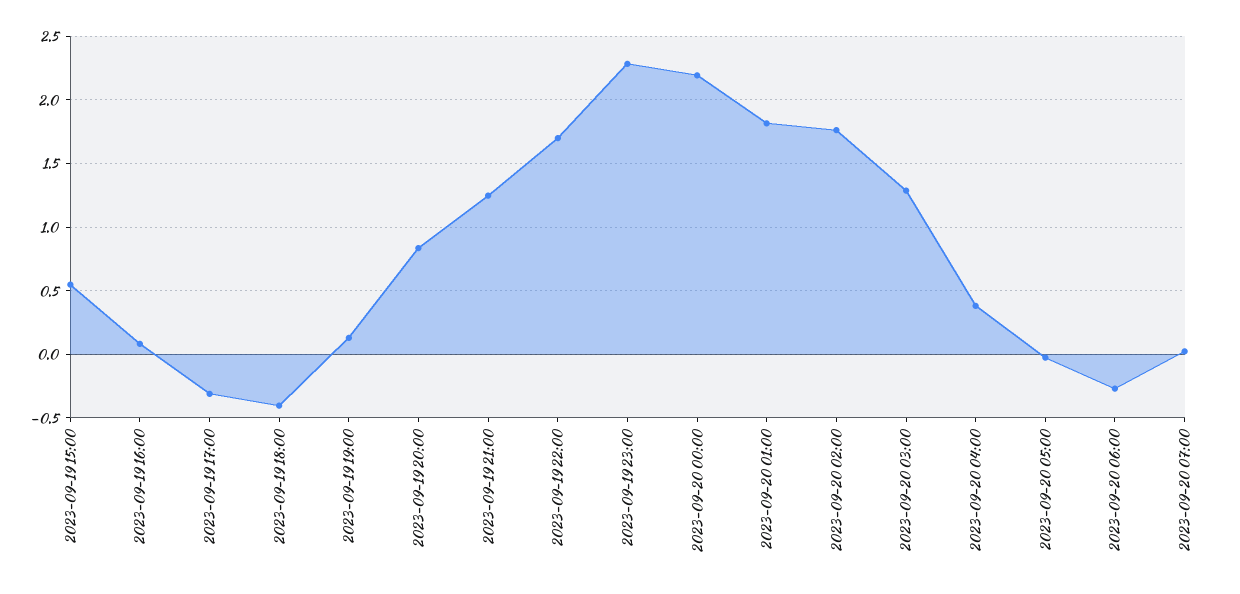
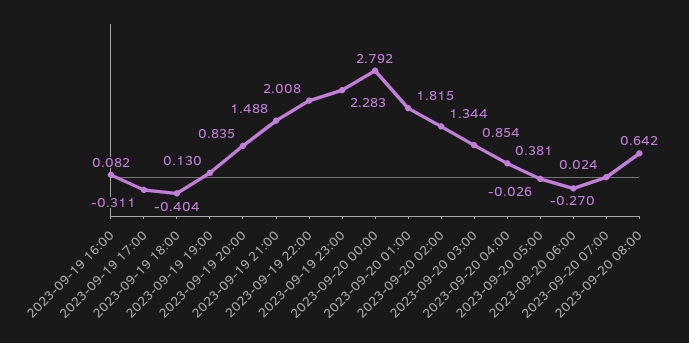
2023-09-19 15:00: 0.55 -> none
2023-09-19 21:00: 1.25 -> 1.488
2023-09-19 22:00: 1.7 -> 2.008
2023-09-20 00:00: 2.2 -> 2.792
2023-09-20 02:00: 1.75 -> 1.344
2023-09-20 03:00: 1.3 -> 0.854
2023-09-20 08:00: none -> 0.642

